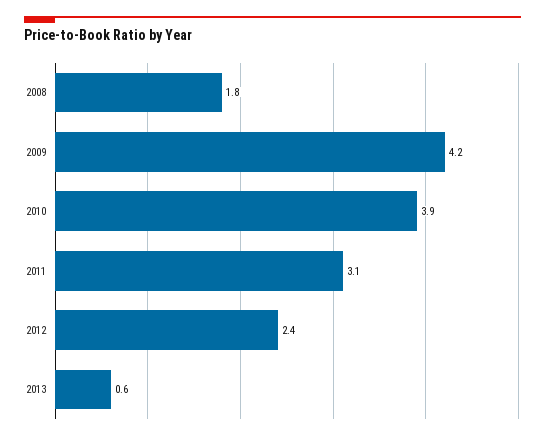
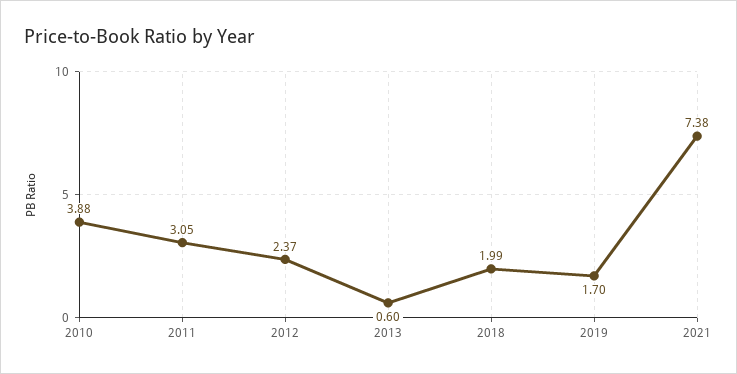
2008: 1.8 -> none
2009: 4.2 -> none
2018: none -> 1.99
2019: none -> 1.7
2021: none -> 7.38

